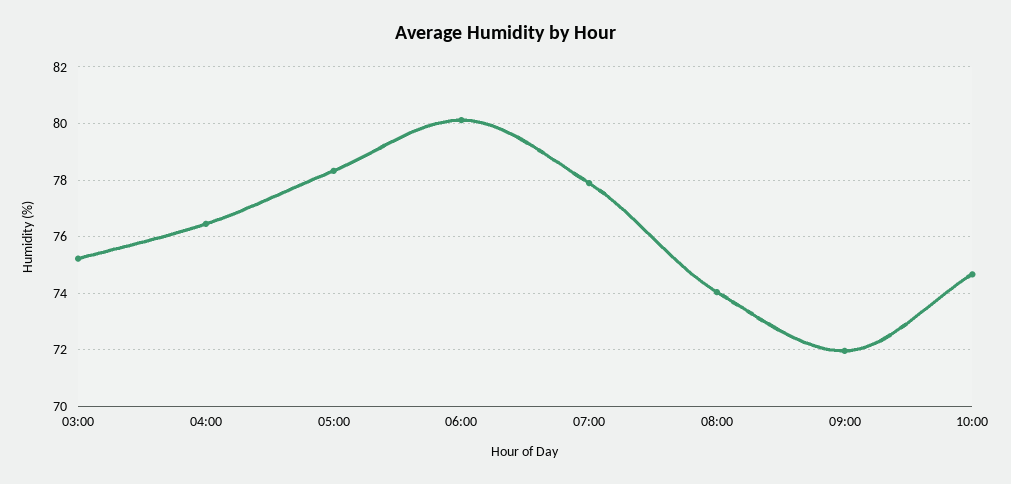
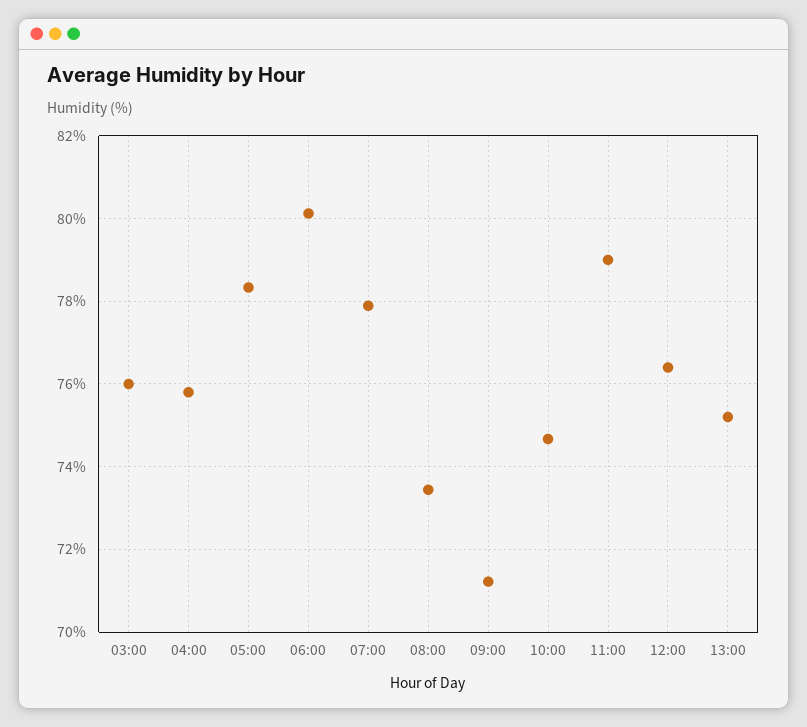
03:00: 75.25 -> 76
04:00: 76.5 -> 75.8
08:00: 74 -> 73.4
09:00: 72 -> 71.2
11:00: none -> 79
12:00: none -> 76.4
13:00: none -> 75.2

